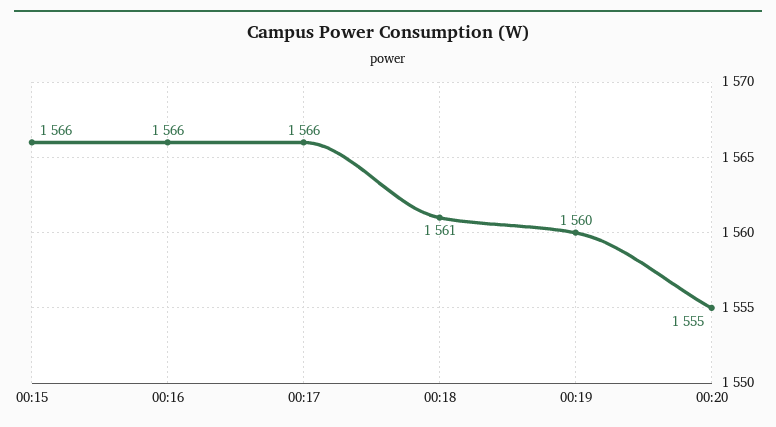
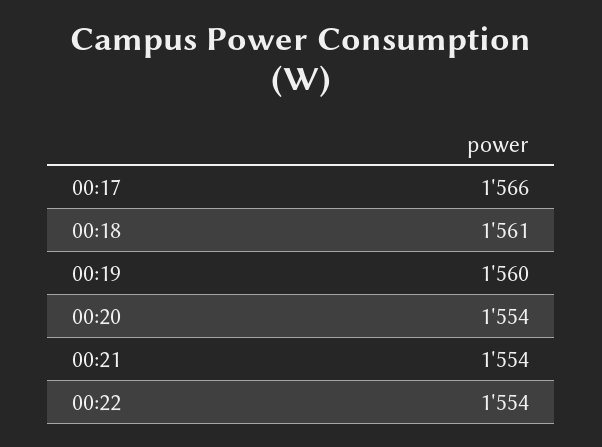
00:15: 1566 -> none
00:16: 1566 -> none
00:20: 1555 -> 1554
00:21: none -> 1554
00:22: none -> 1554

